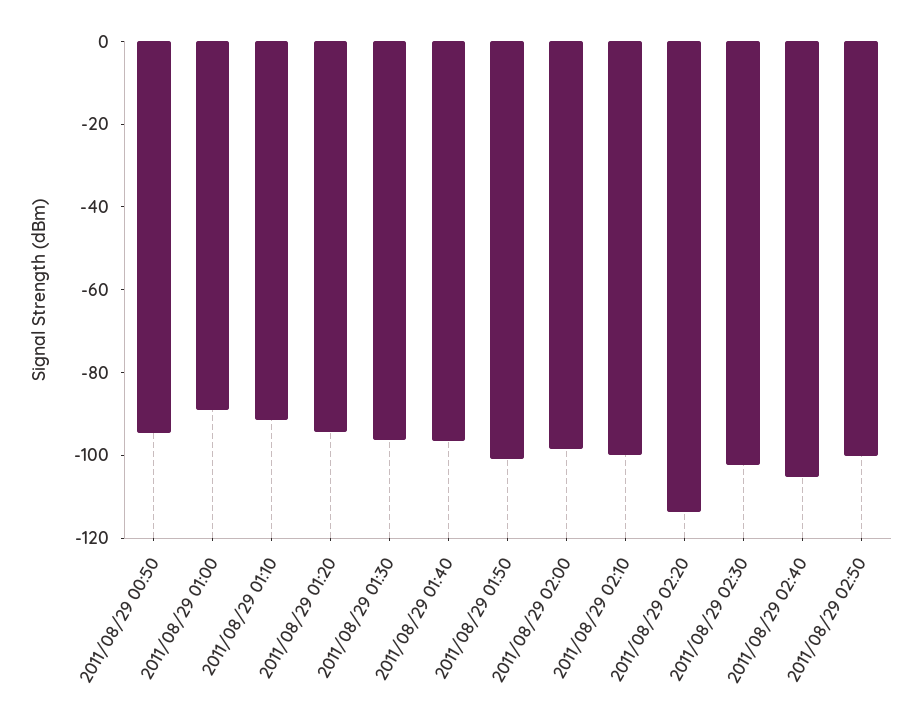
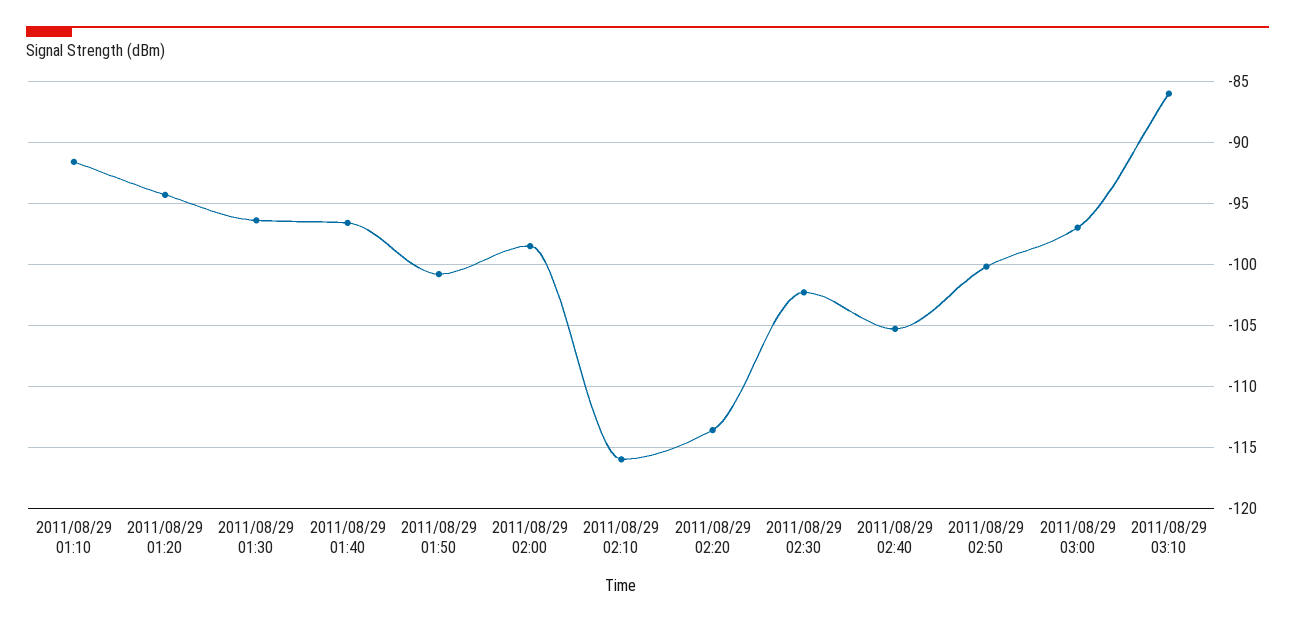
2011/08/29 00:50: -95 -> none
2011/08/29 01:00: -90 -> none
2011/08/29 02:10: -100 -> -116
2011/08/29 03:00: none -> -97
2011/08/29 03:10: none -> -86

